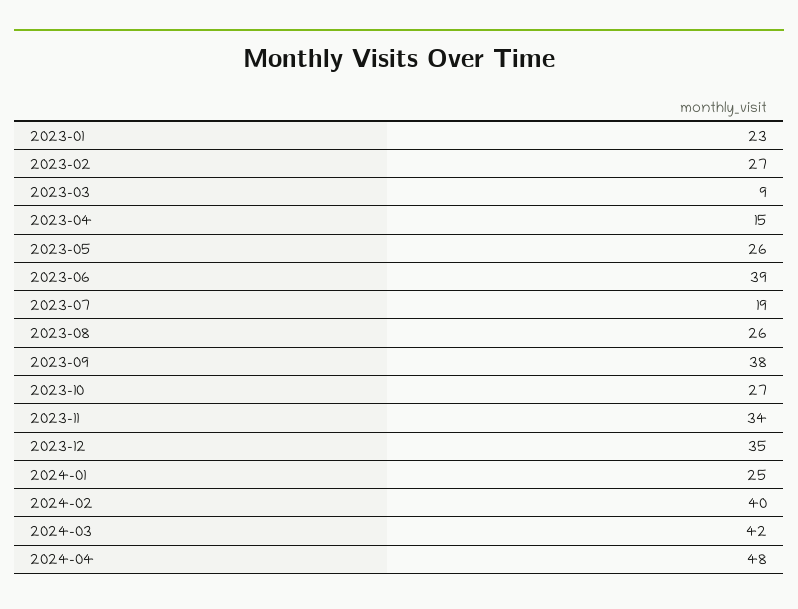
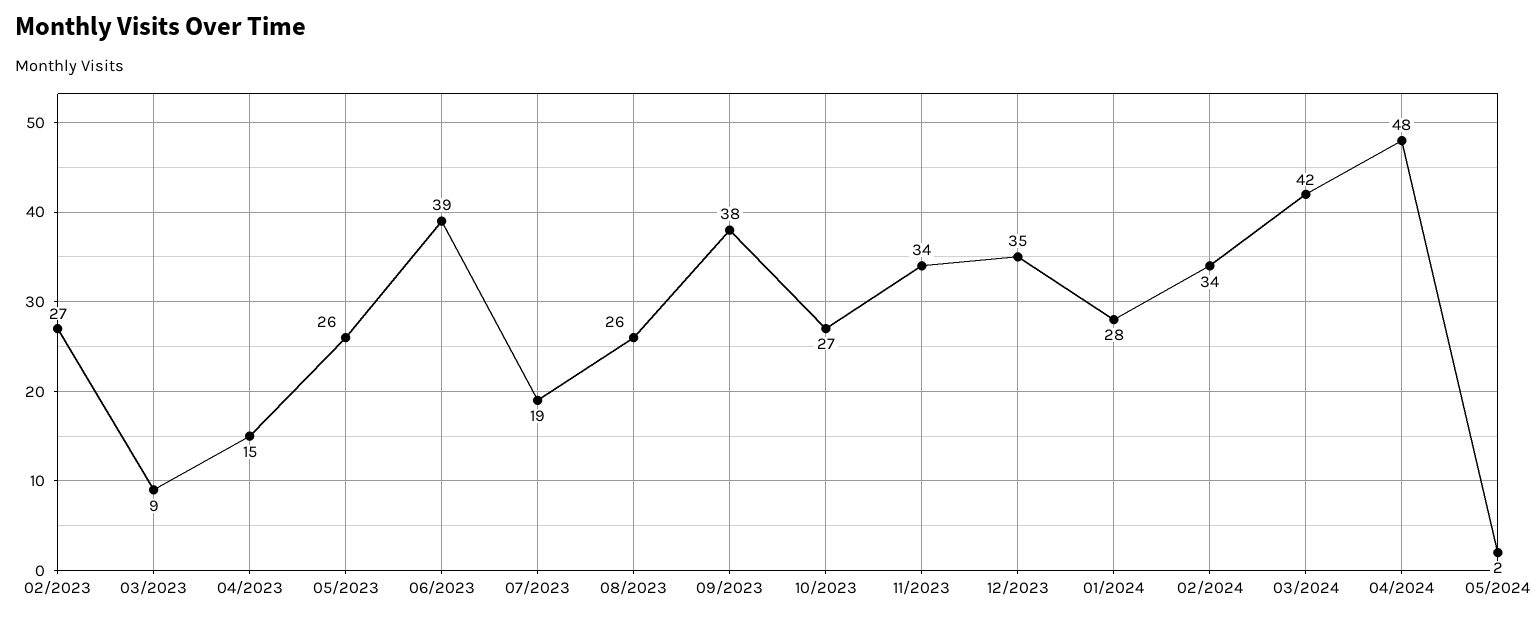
2023-01: 23 -> none
2024-01: 25 -> 28
2024-02: 40 -> 34
05/2024: none -> 2

